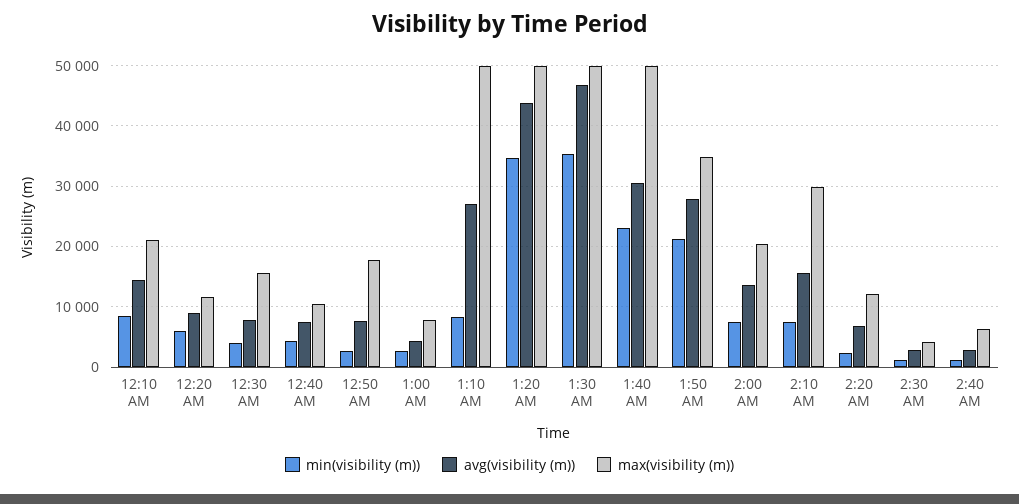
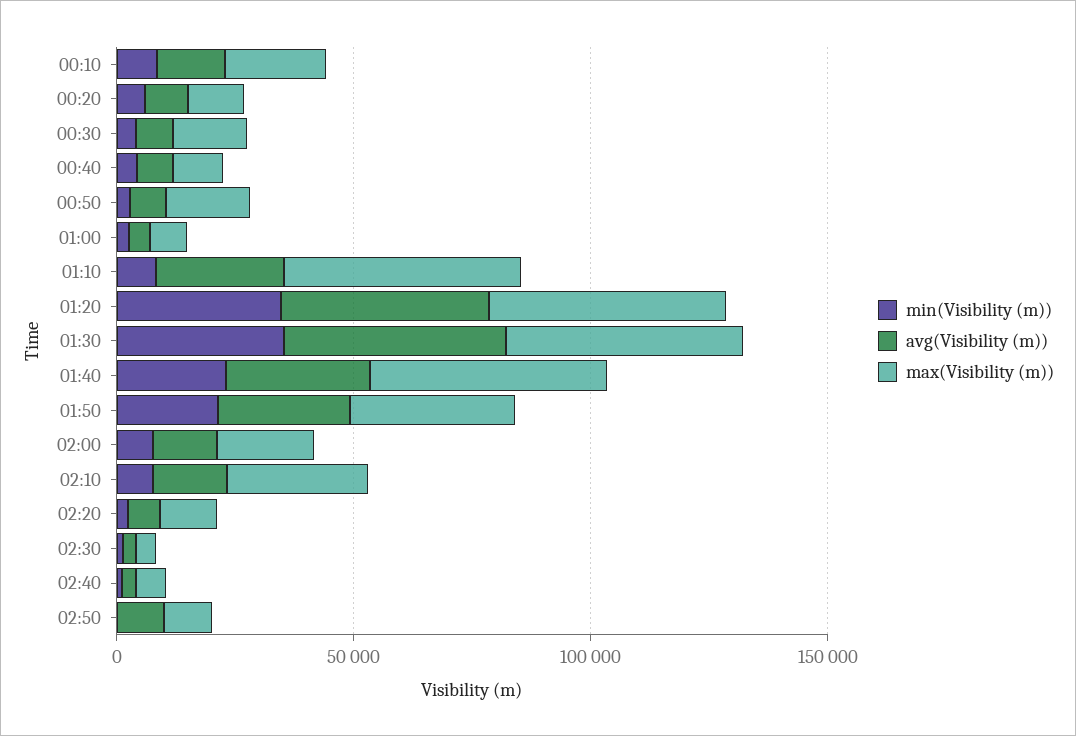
min(visibility (m)), 02:50: none -> 0
avg(visibility (m)), 02:50: none -> 10000
max(visibility (m)), 02:50: none -> 10000

